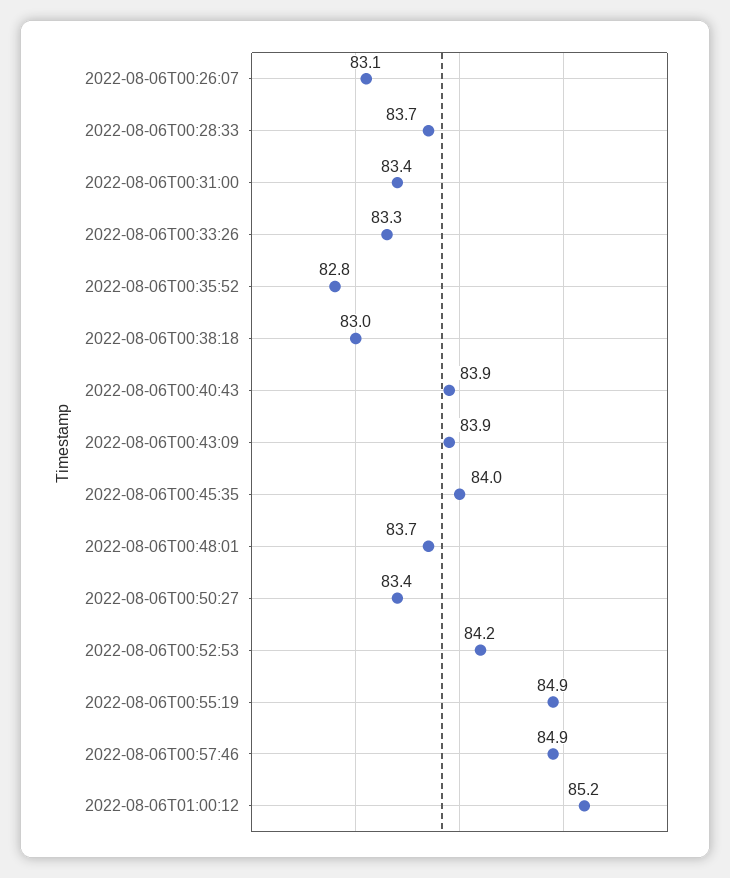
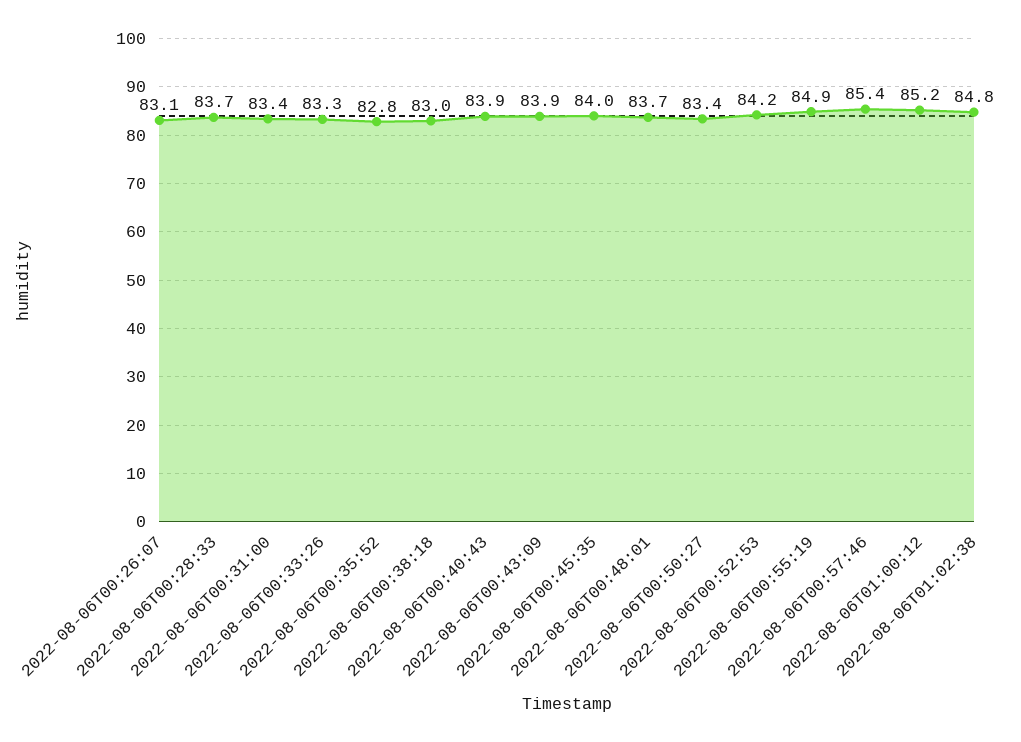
2022-08-06T00:57:46: 84.9 -> 85.4
2022-08-06T01:02:38: none -> 84.8

